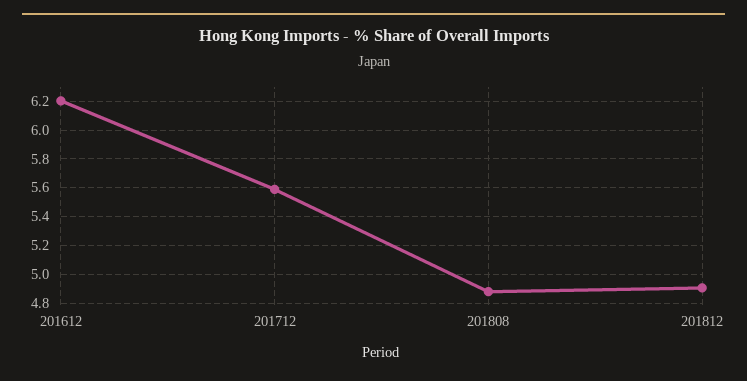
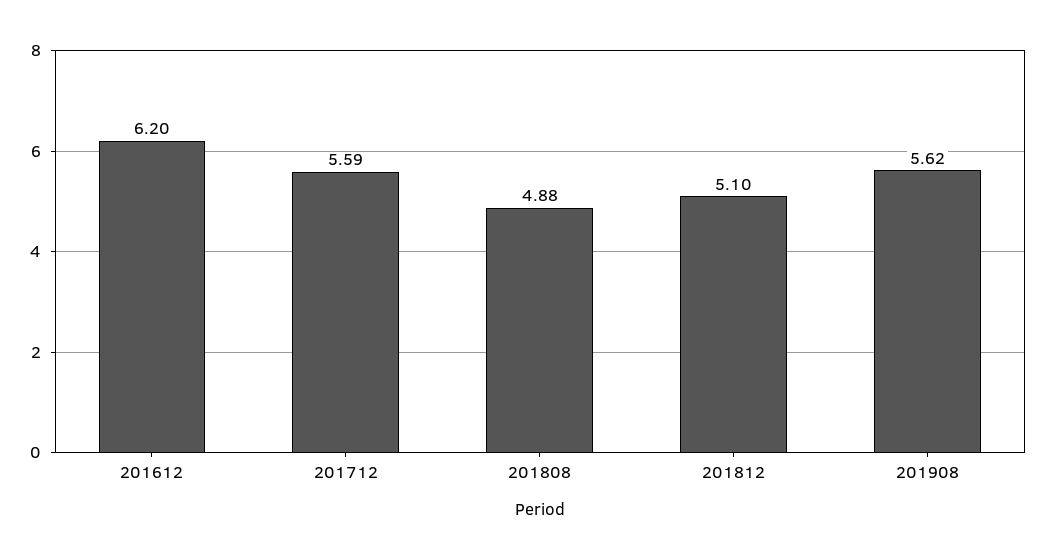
201812: 4.9 -> 5.1
201908: none -> 5.62

